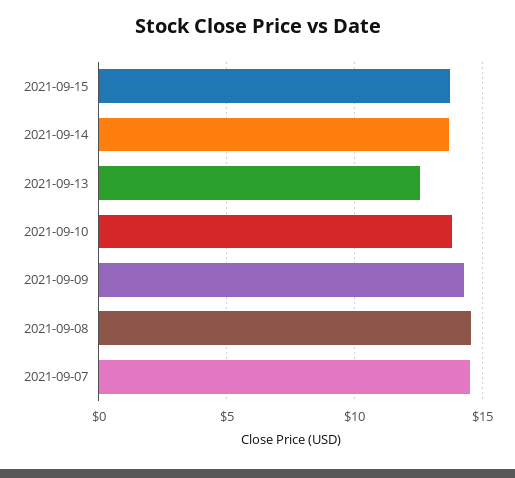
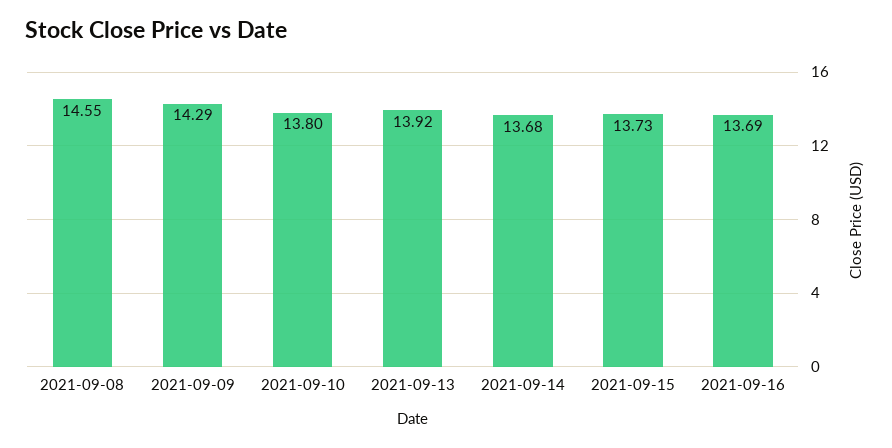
2021-09-13: 12.5 -> 13.92
2021-09-07: 14.5 -> none
2021-09-16: none -> 13.69

